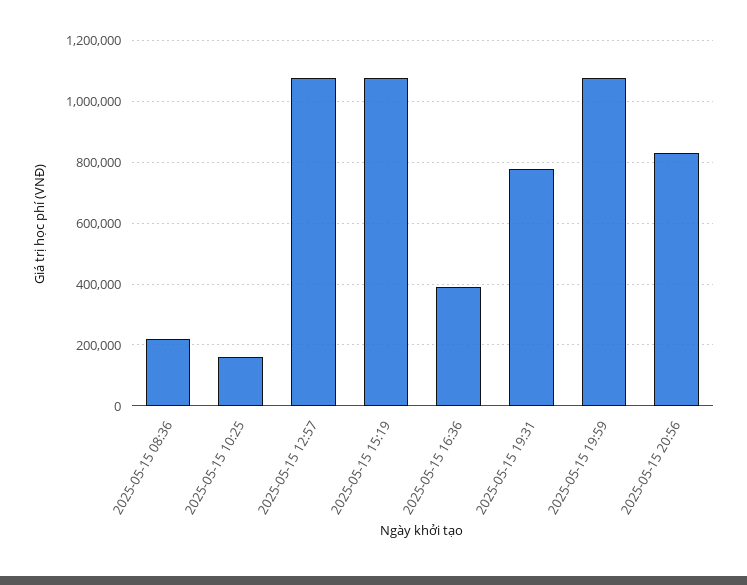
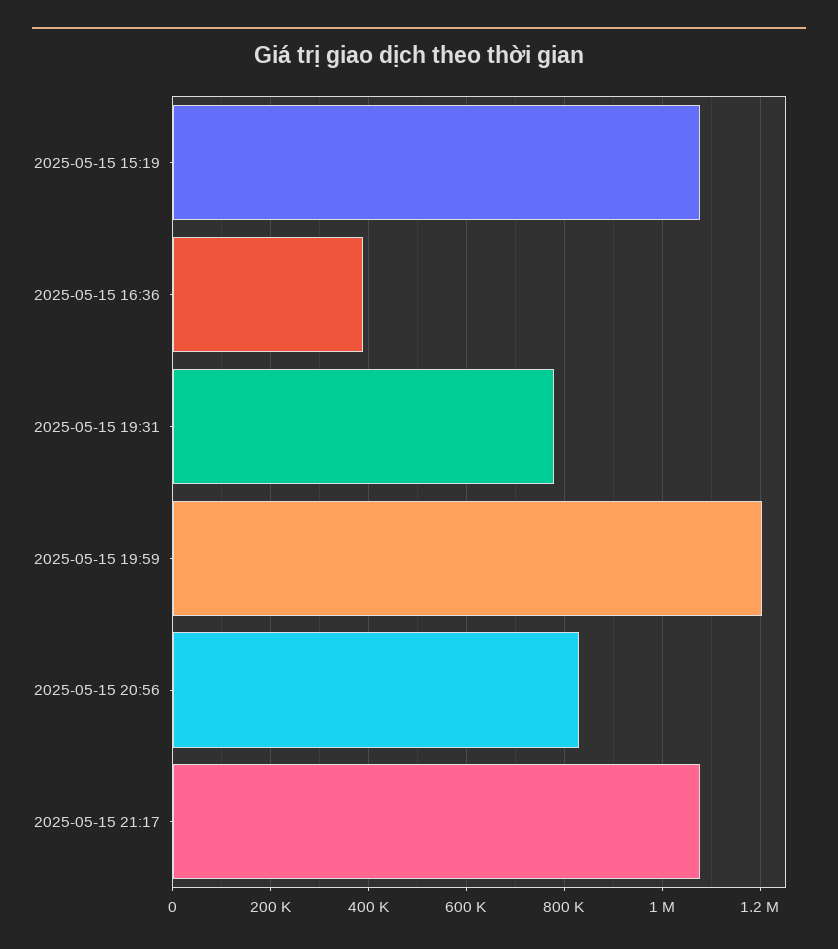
2025-05-15 08:36: 220000 -> none
2025-05-15 10:25: 160000 -> none
2025-05-15 12:57: 1080000 -> none
2025-05-15 19:59: 1080000 -> 1200000
2025-05-15 21:17: none -> 1080000

